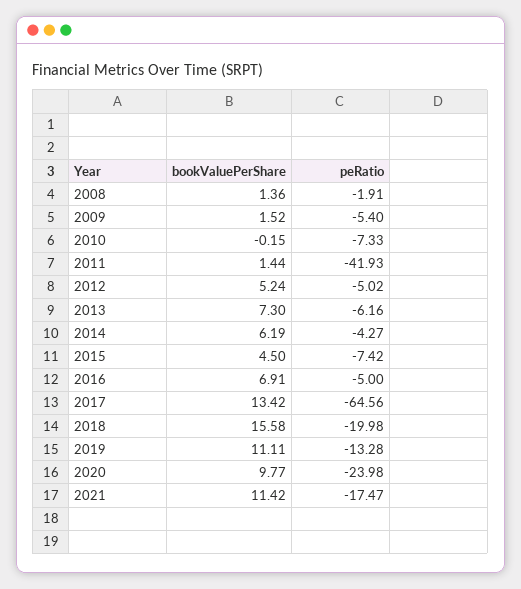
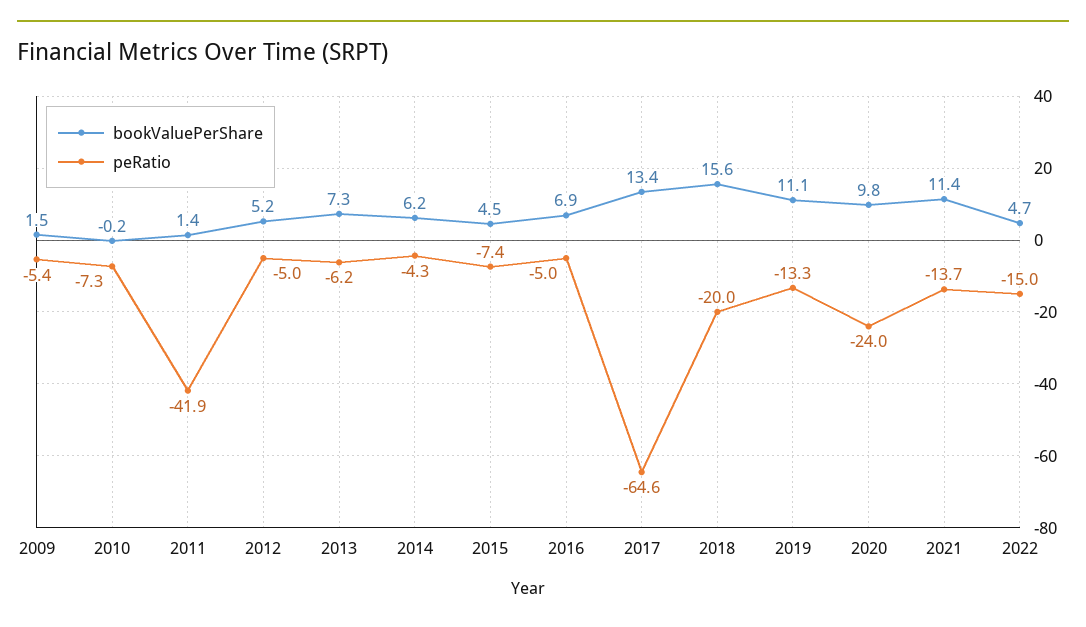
bookValuePerShare, 2008: 1.36 -> none
peRatio, 2008: -1.91 -> none
peRatio, 2021: -17.47 -> -13.7
bookValuePerShare, 2022: none -> 4.7
peRatio, 2022: none -> -15

